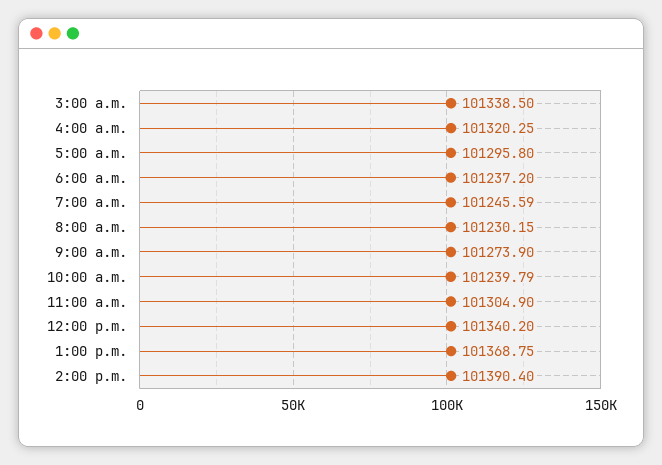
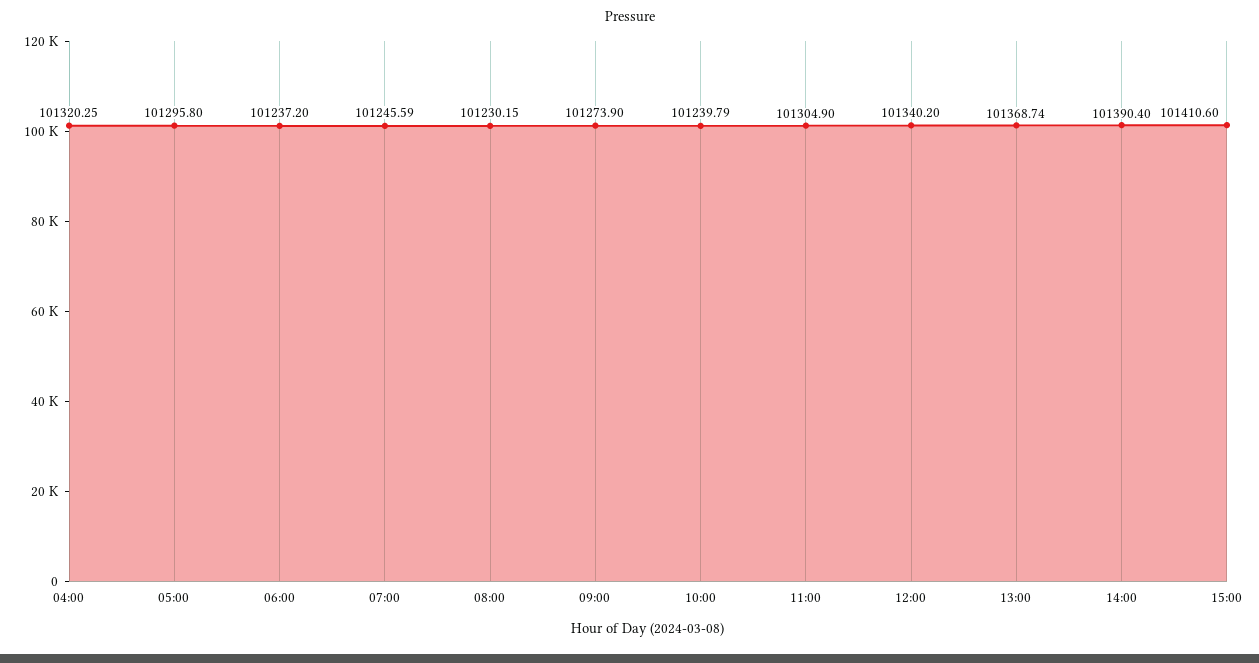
3:00 a.m.: 101338.5 -> none
1:00 p.m.: 101368.75 -> 101368.74
15:00: none -> 101410.6

